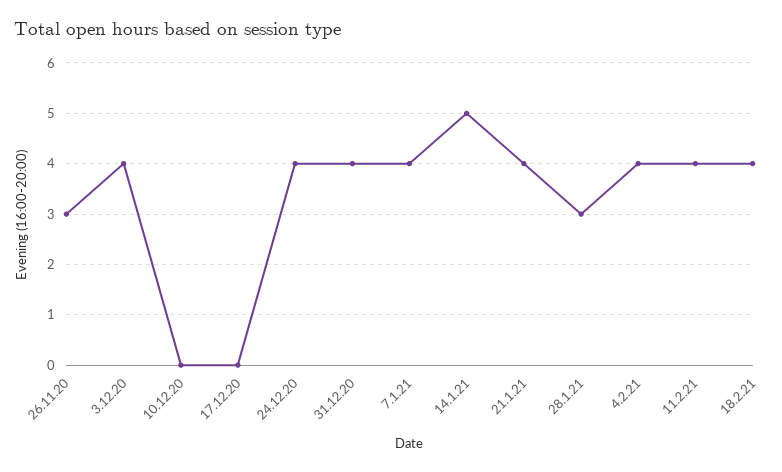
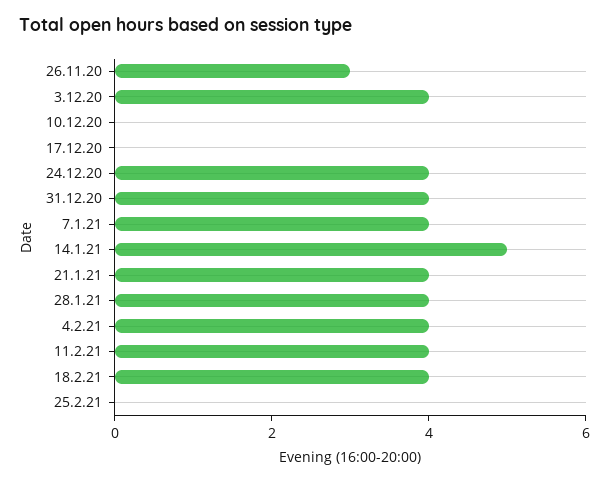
28.1.21: 3 -> 4
25.2.21: none -> 0

